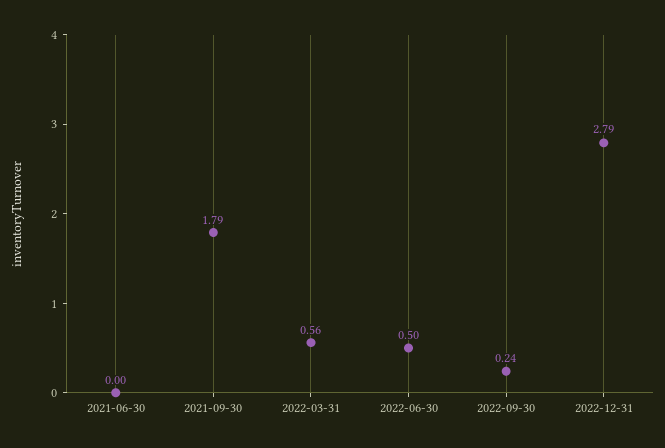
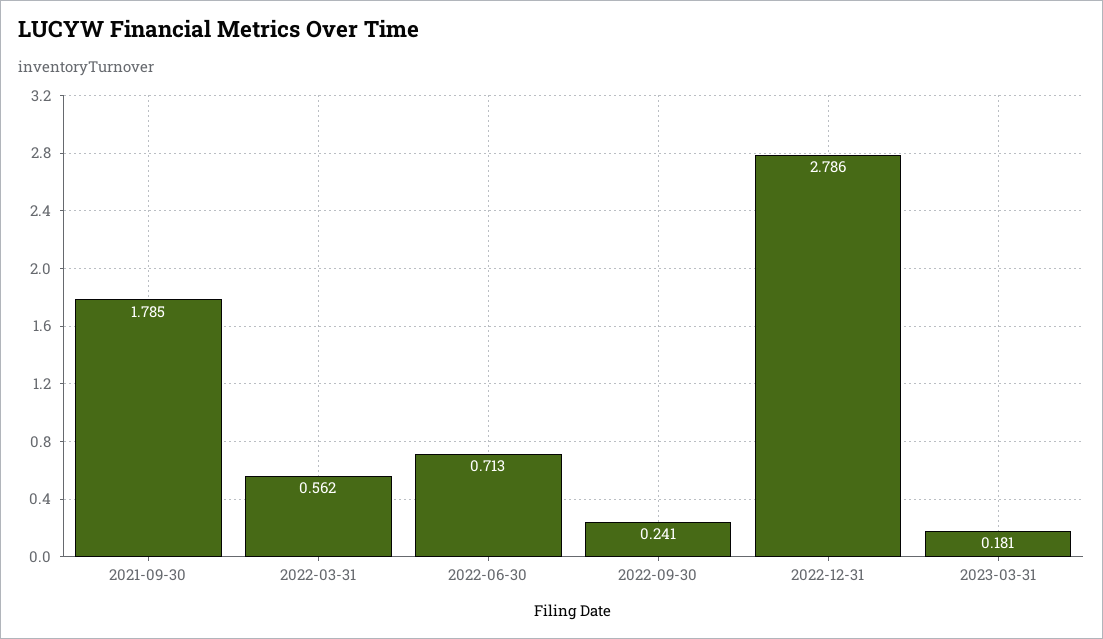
2021-06-30: 0 -> none
2022-06-30: 0.5 -> 0.713
2023-03-31: none -> 0.181

